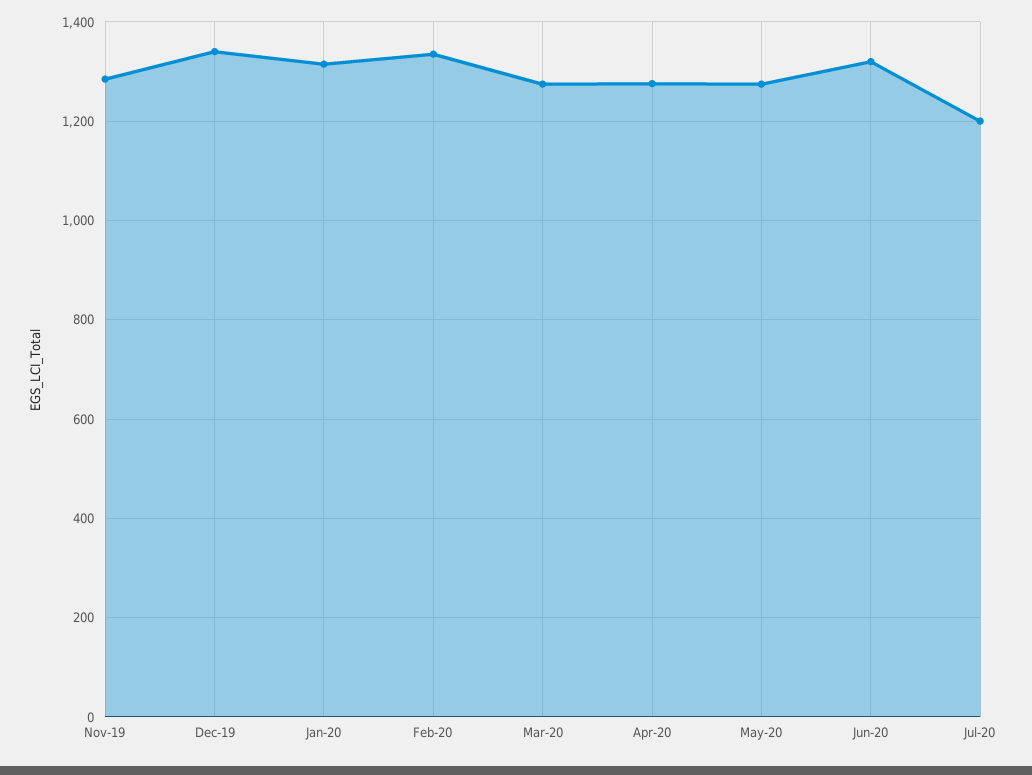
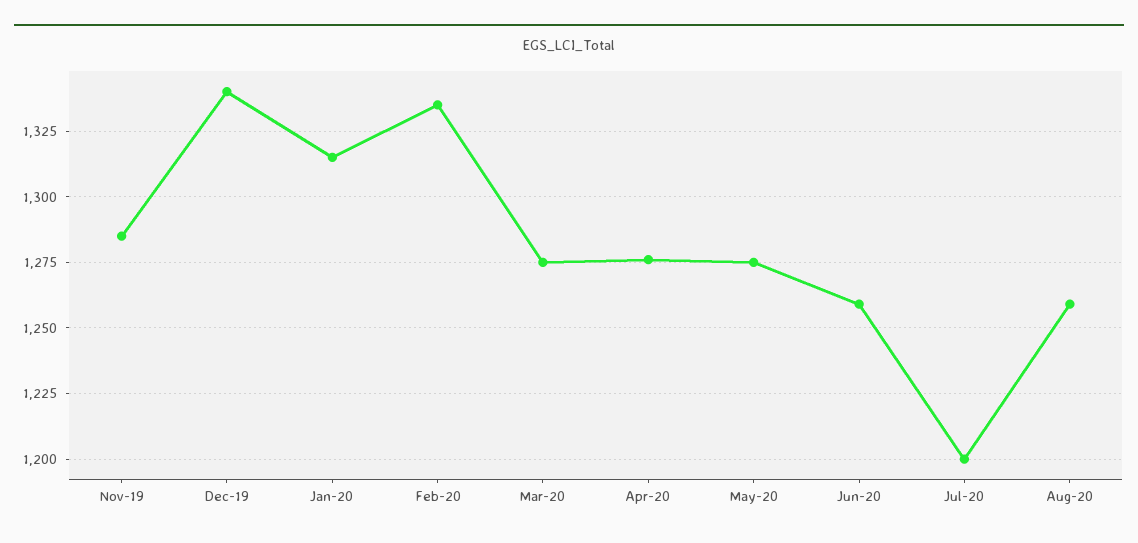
Jun-20: 1320 -> 1260
Aug-20: none -> 1260

